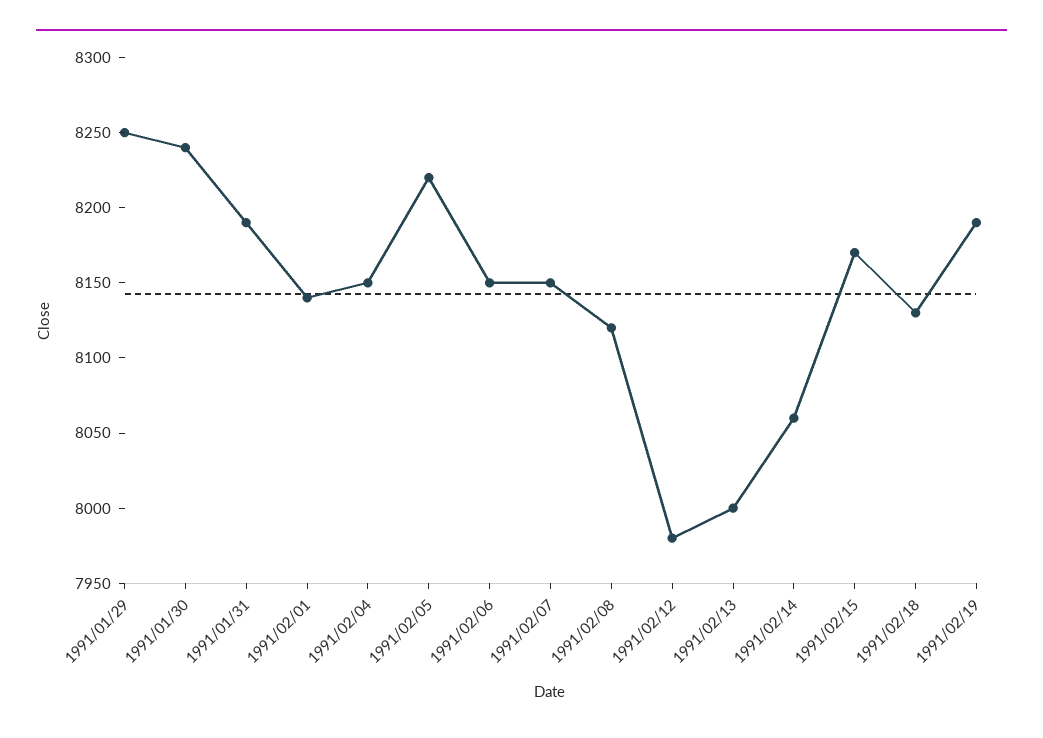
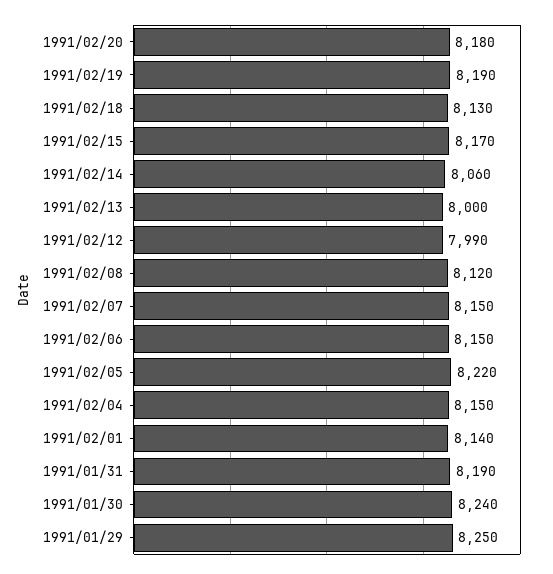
1991/02/12: 7980 -> 7990
1991/02/20: none -> 8180

